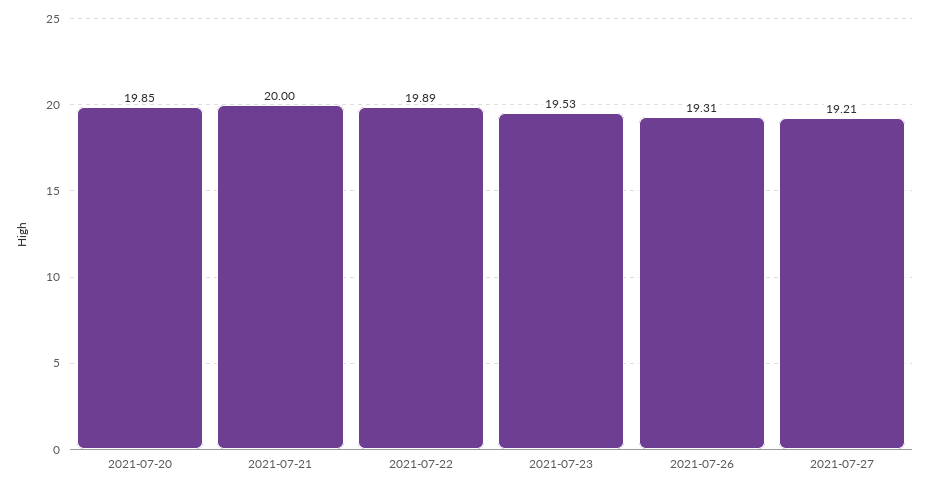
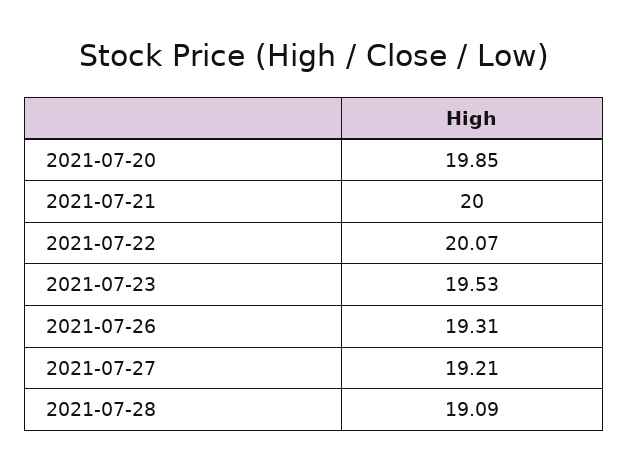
2021-07-22: 19.89 -> 20.07
2021-07-28: none -> 19.09

